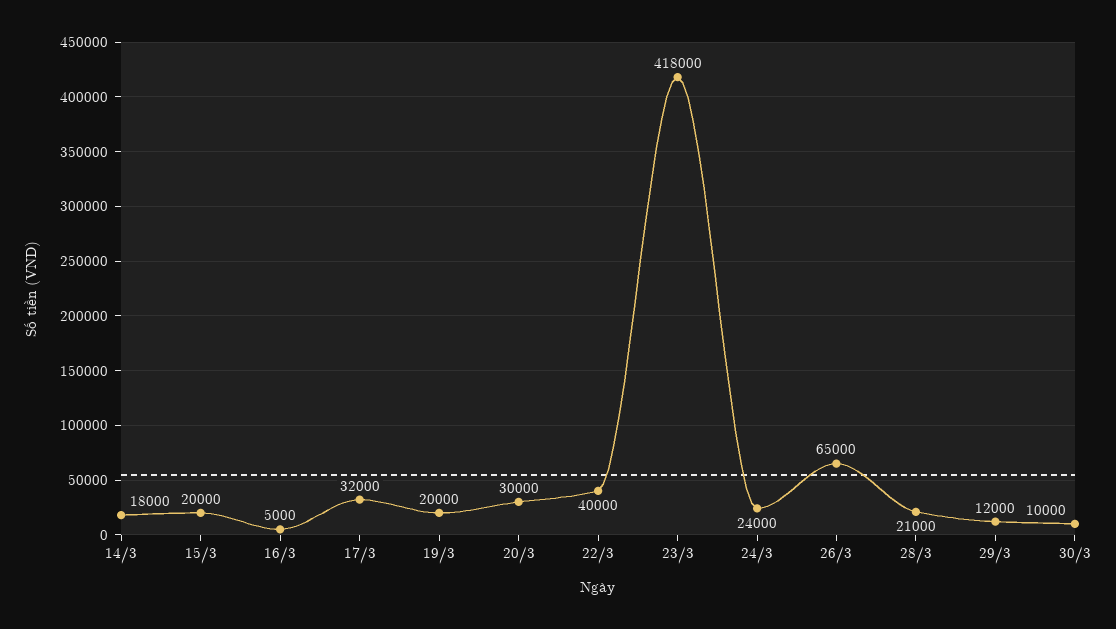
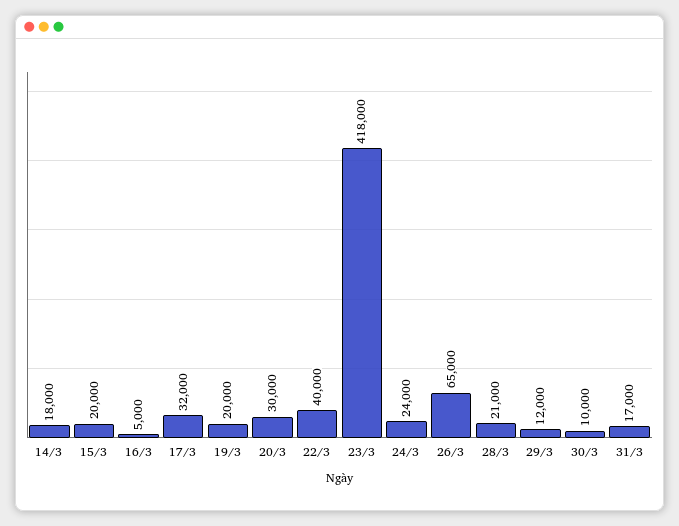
31/3: none -> 17000

